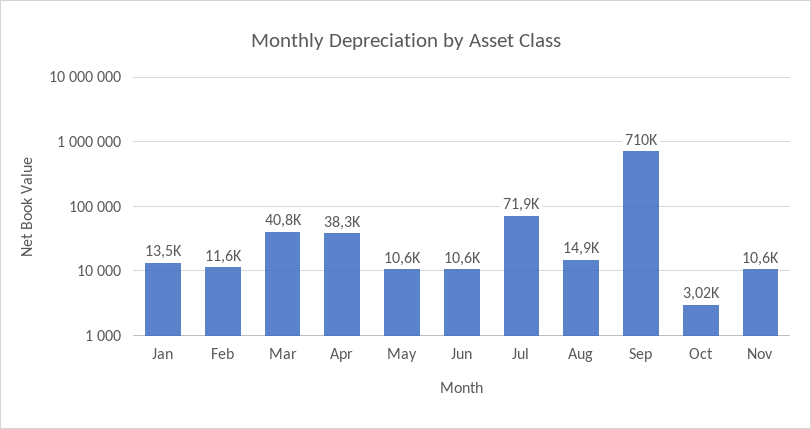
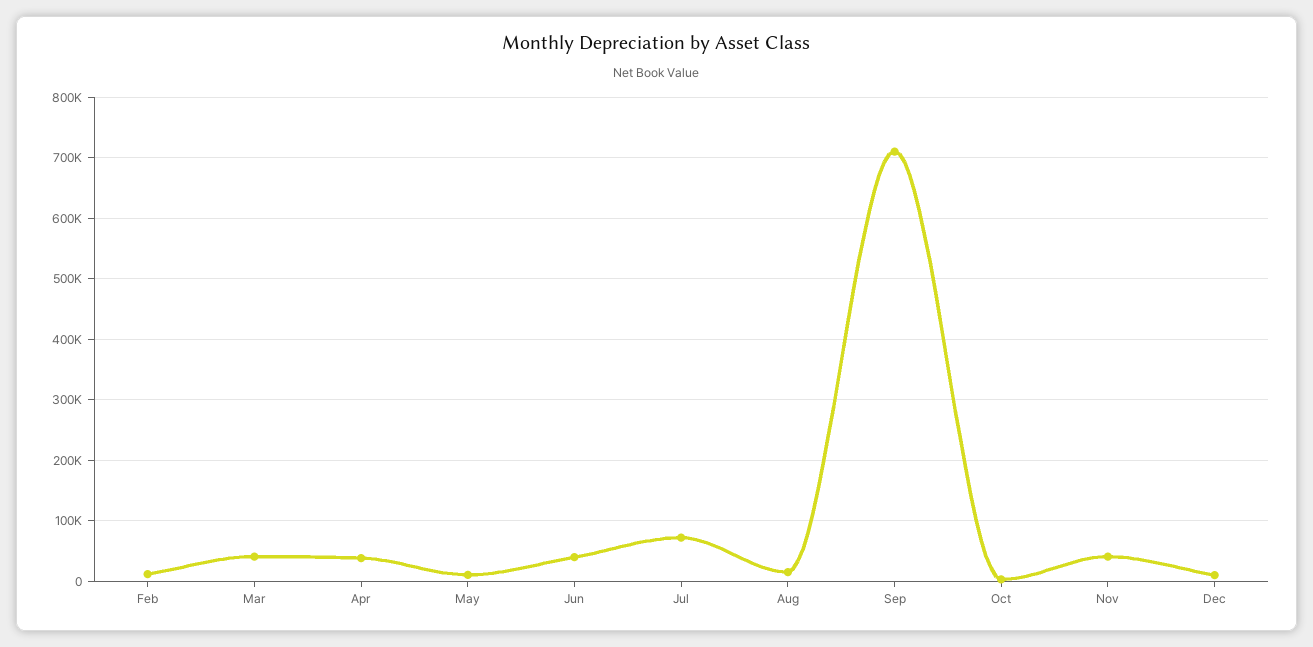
Jan: 13500 -> none
Jun: 10600 -> 40000
Nov: 10600 -> 40000
Dec: none -> 10000

